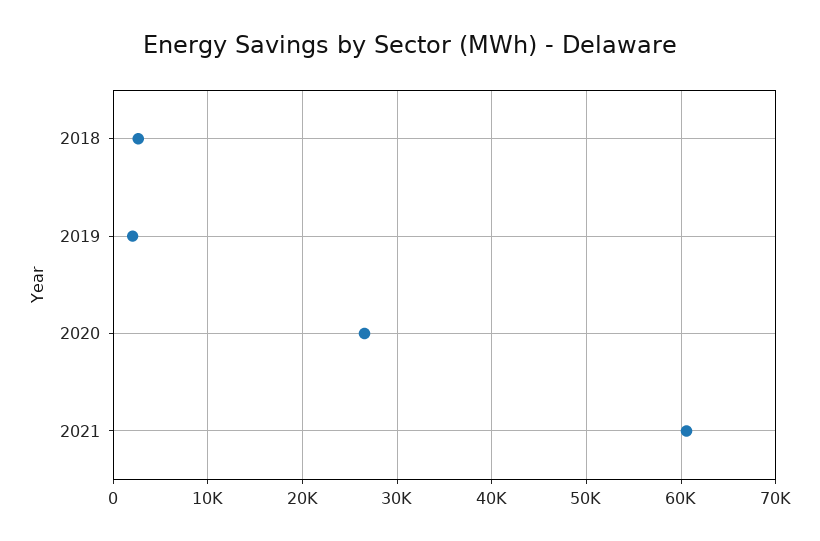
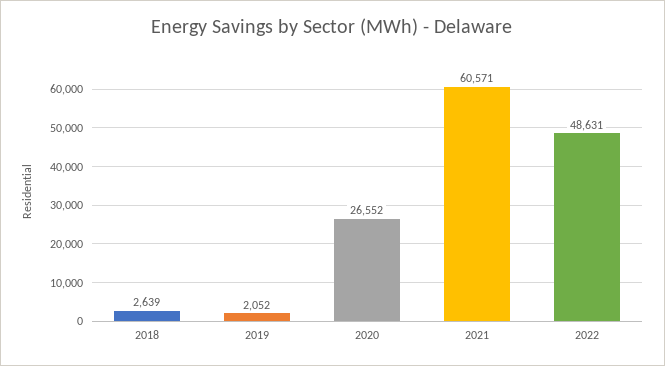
2022: none -> 48631

